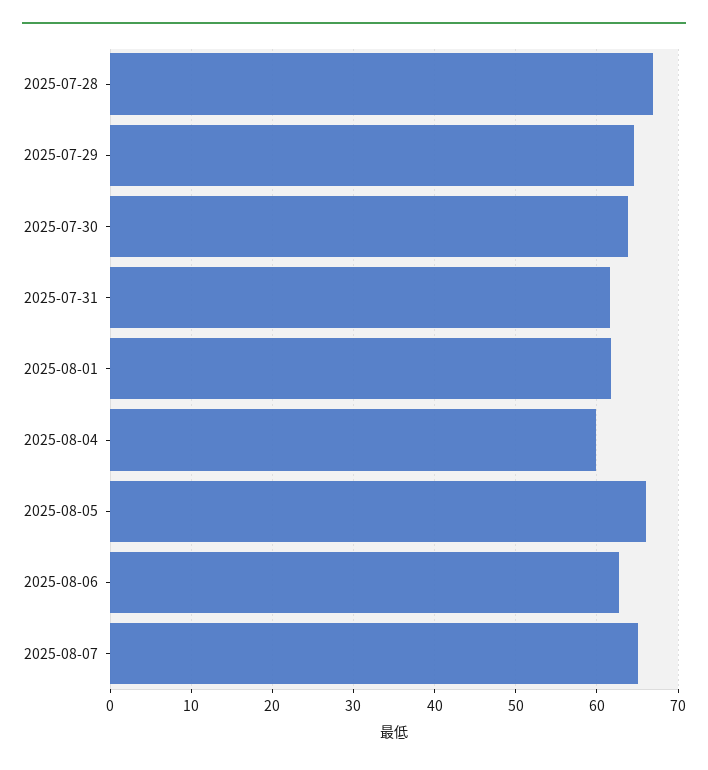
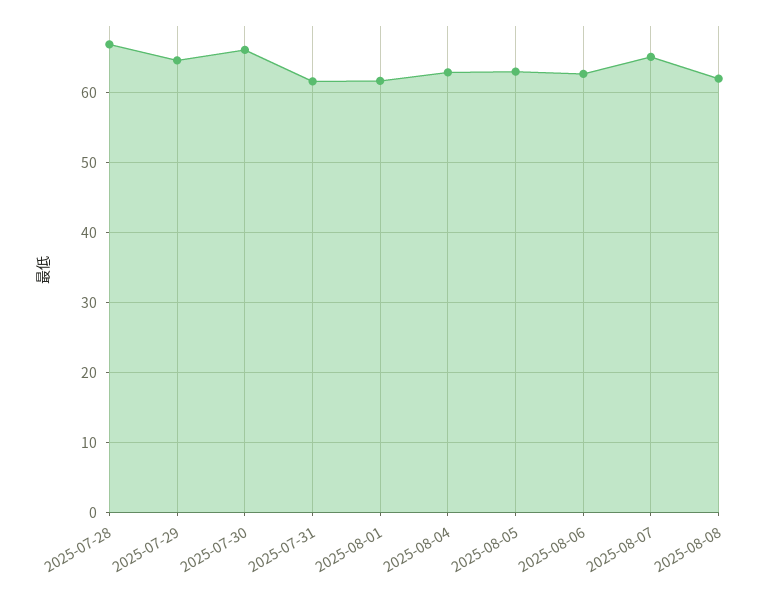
2025-07-30: 64 -> 66
2025-08-04: 60 -> 63
2025-08-05: 66 -> 63
2025-08-08: none -> 62

